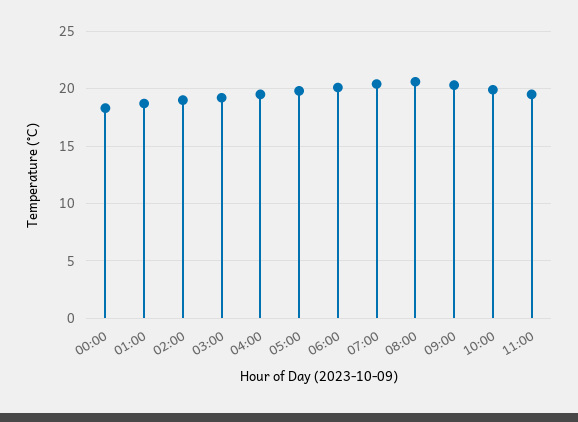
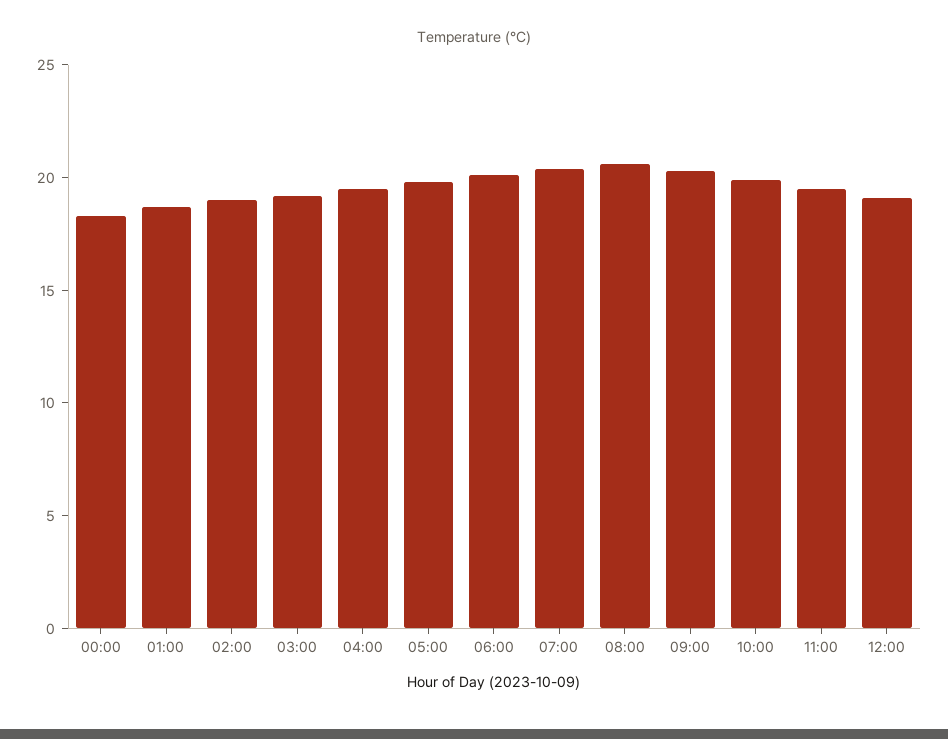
12:00: none -> 19

